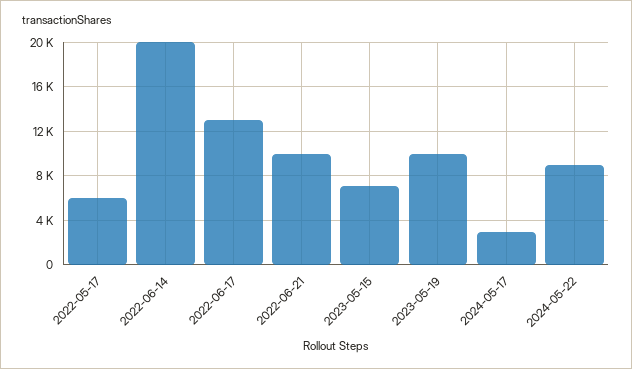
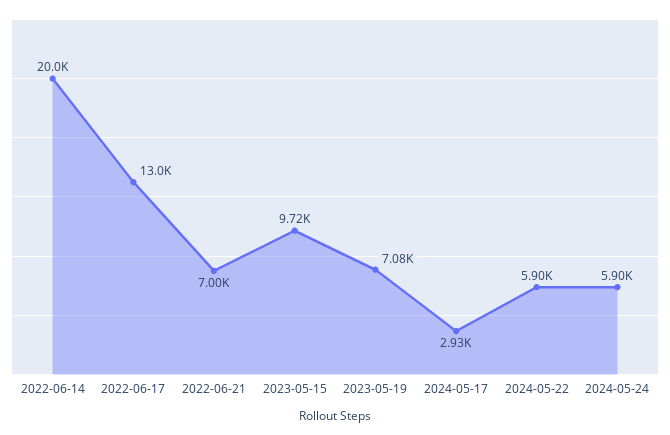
2022-05-17: 6000 -> none
2022-06-21: 10000 -> 7000
2023-05-15: 7000 -> 9720
2023-05-19: 10000 -> 7080
2024-05-22: 9000 -> 5900
2024-05-24: none -> 5900

